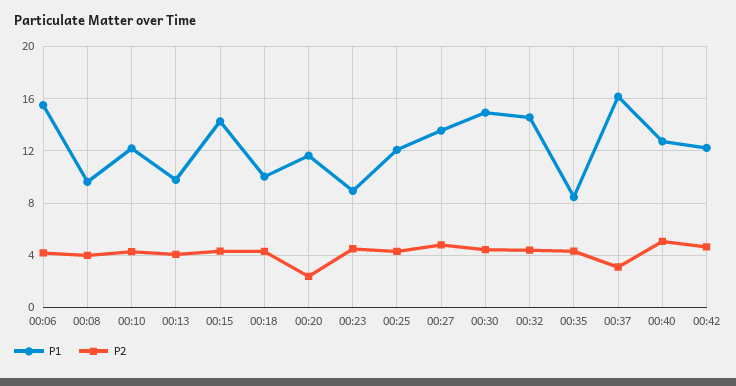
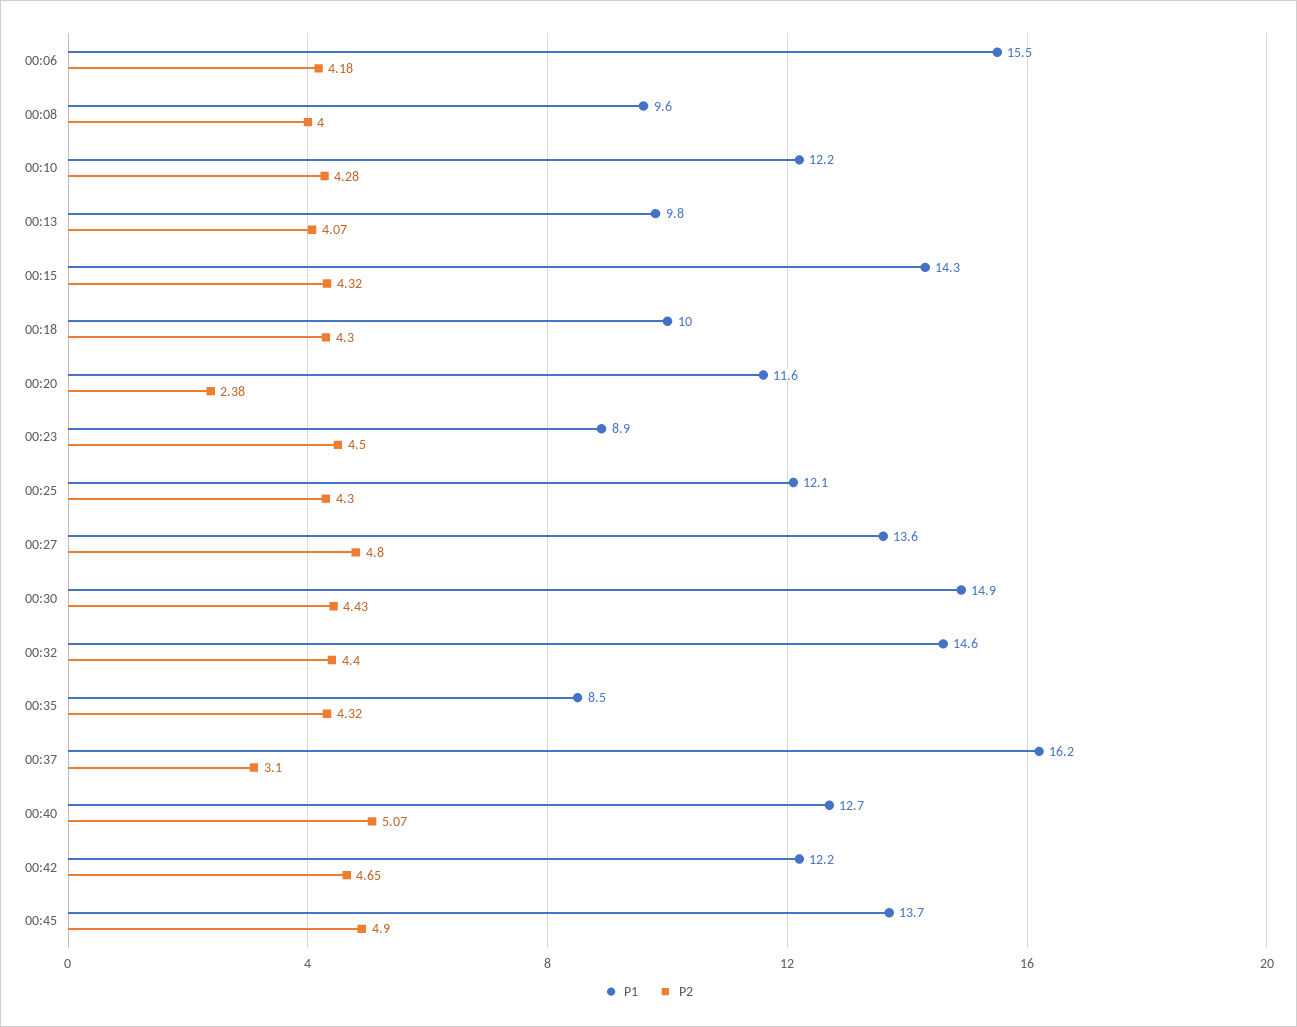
P1, 00:45: none -> 13.7
P2, 00:45: none -> 4.9

